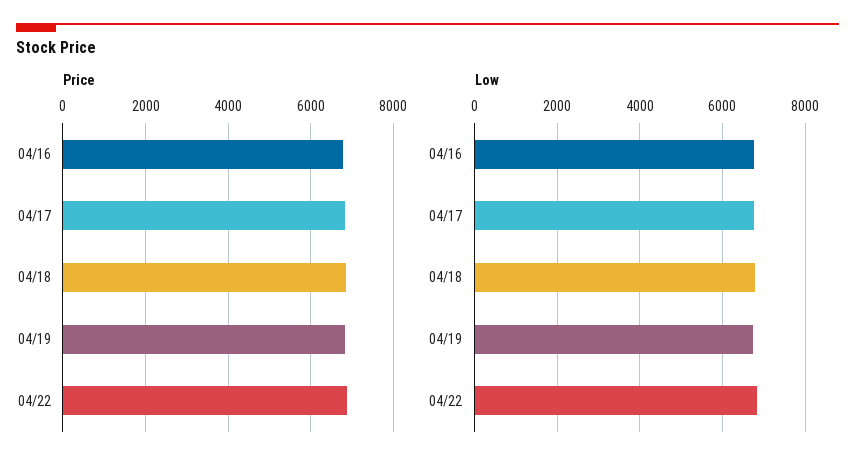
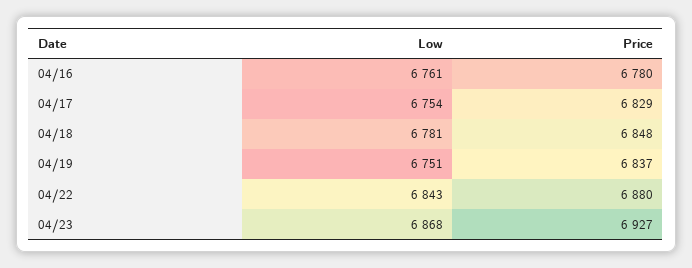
Low, 04/23: none -> 6868
Price, 04/23: none -> 6927

